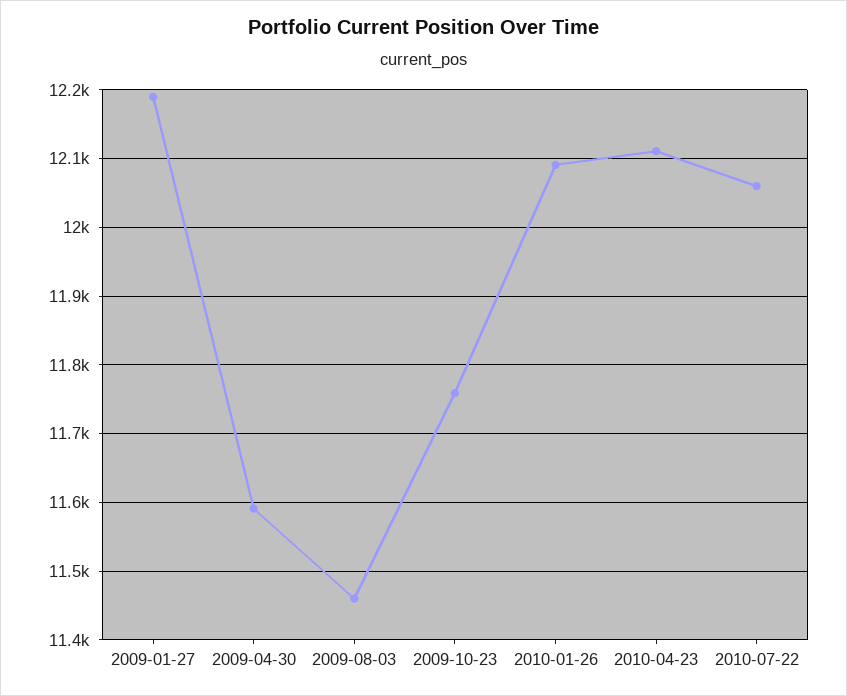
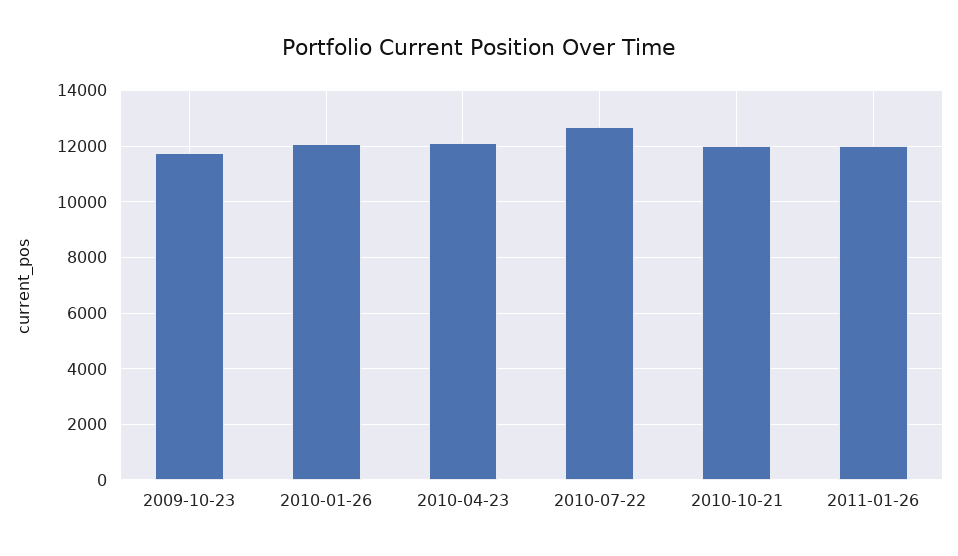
2009-01-27: 12190 -> none
2009-04-30: 11590 -> none
2009-08-03: 11460 -> none
2010-07-22: 12060 -> 12750
2010-10-21: none -> 12000
2011-01-26: none -> 12000

